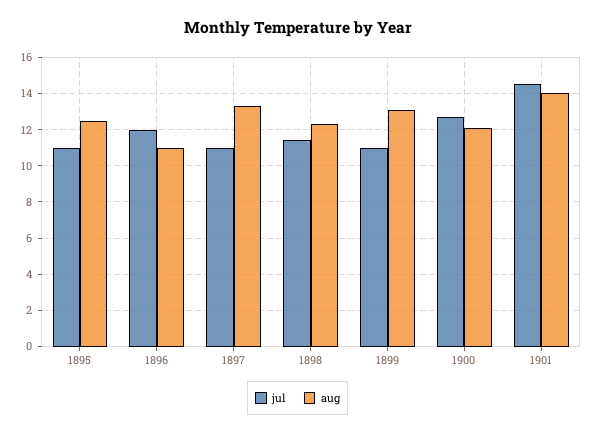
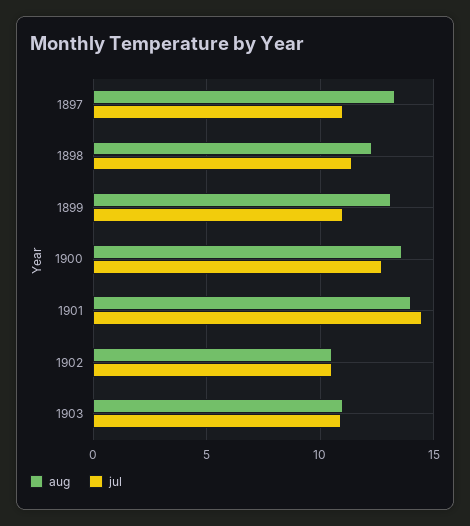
jul, 1895: 11 -> none
aug, 1895: 12.5 -> none
jul, 1896: 12 -> none
aug, 1896: 11 -> none
aug, 1900: 12 -> 13.5
aug, 1902: none -> 10.5
jul, 1902: none -> 10.5
aug, 1903: none -> 11
jul, 1903: none -> 11

